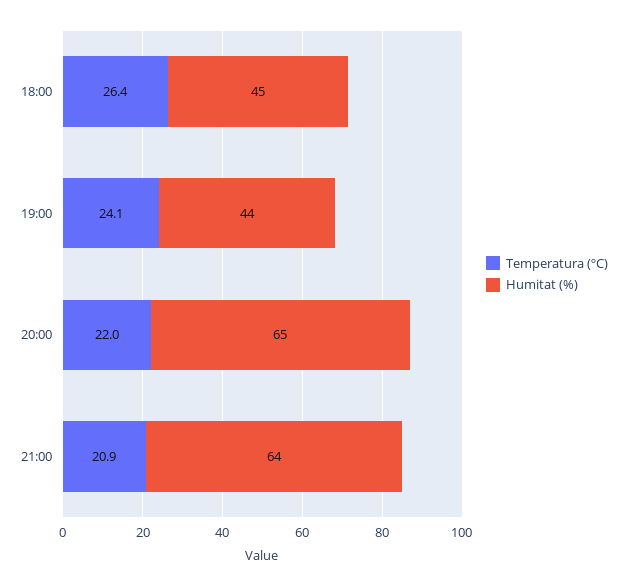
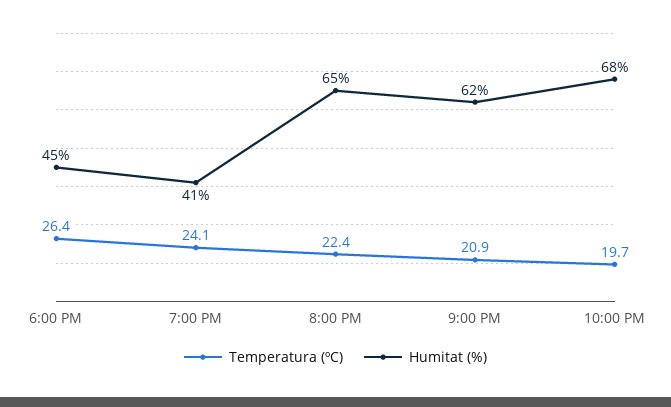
Humitat (%), 19:00: 44 -> 41
Temperatura (ºC), 20:00: 22 -> 22.4
Humitat (%), 21:00: 64 -> 62
Temperatura (ºC), 10:00 PM: none -> 19.7
Humitat (%), 10:00 PM: none -> 68

